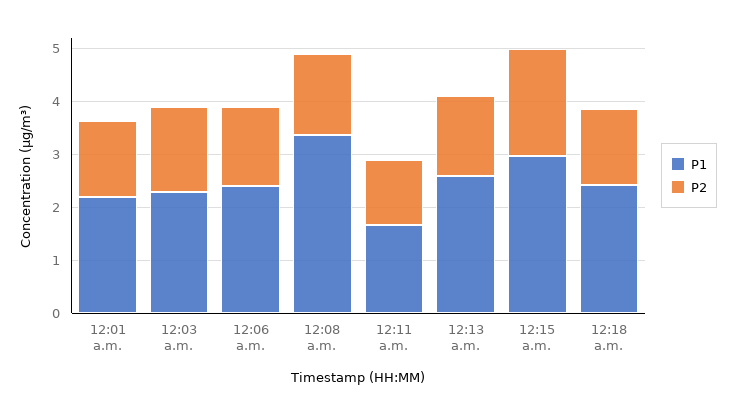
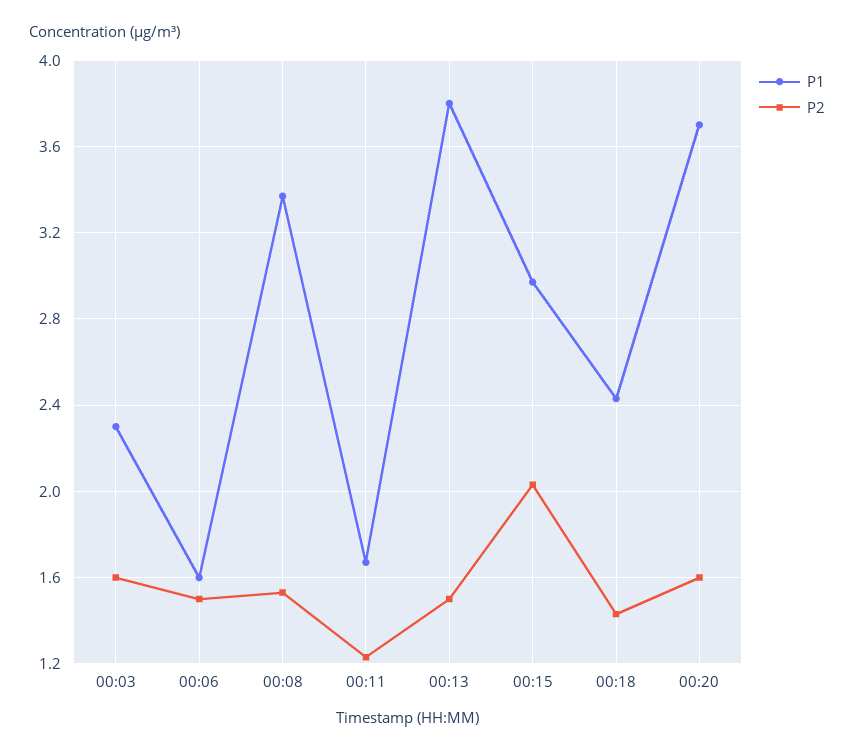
P1, 12:01 a.m.: 2.2 -> none
P2, 12:01 a.m.: 1.4 -> none
P1, 12:06 a.m.: 2.4 -> 1.6
P1, 12:13 a.m.: 2.6 -> 3.8
P1, 00:20: none -> 3.7
P2, 00:20: none -> 1.6

